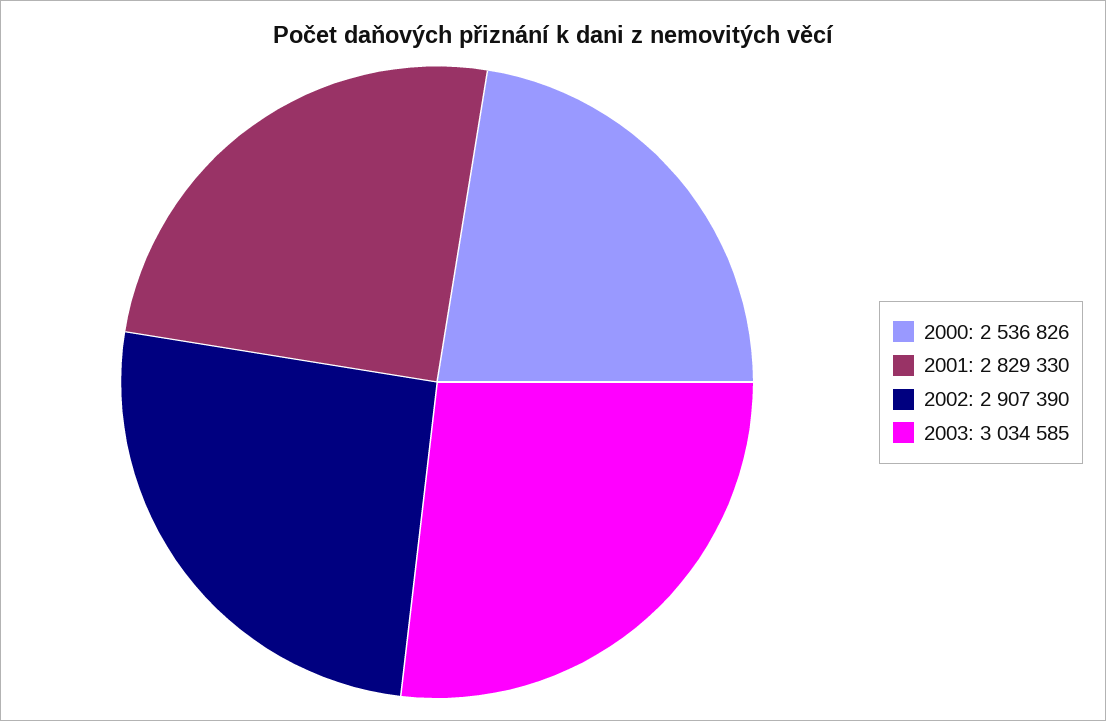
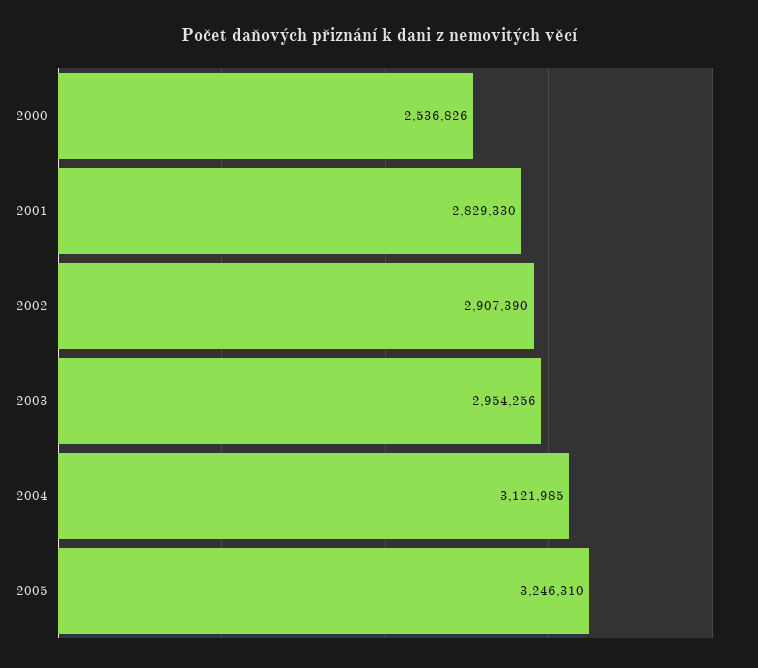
2003: 3034585 -> 2954256
2004: none -> 3121985
2005: none -> 3246310

